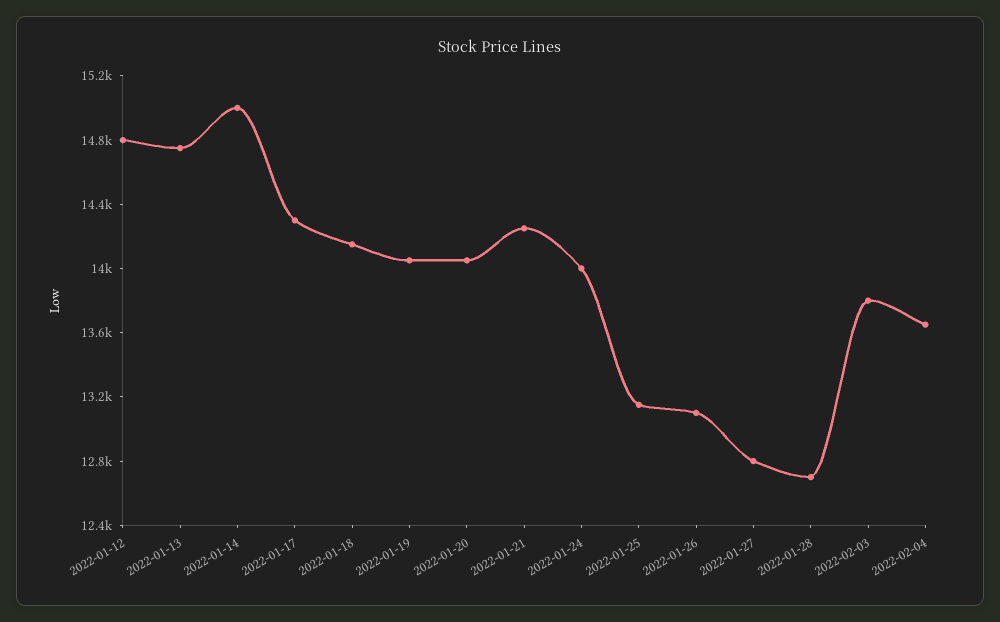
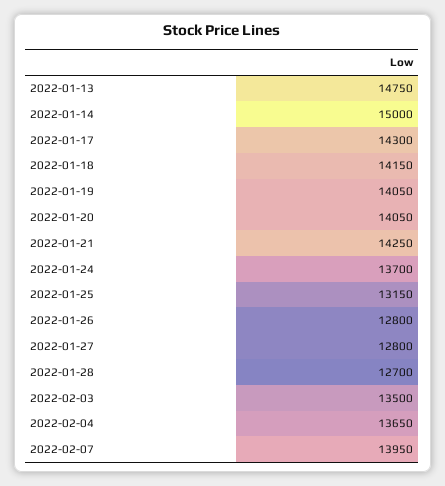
2022-01-12: 14800 -> none
2022-01-24: 14000 -> 13700
2022-01-26: 13100 -> 12800
2022-02-03: 13800 -> 13500
2022-02-07: none -> 13950

